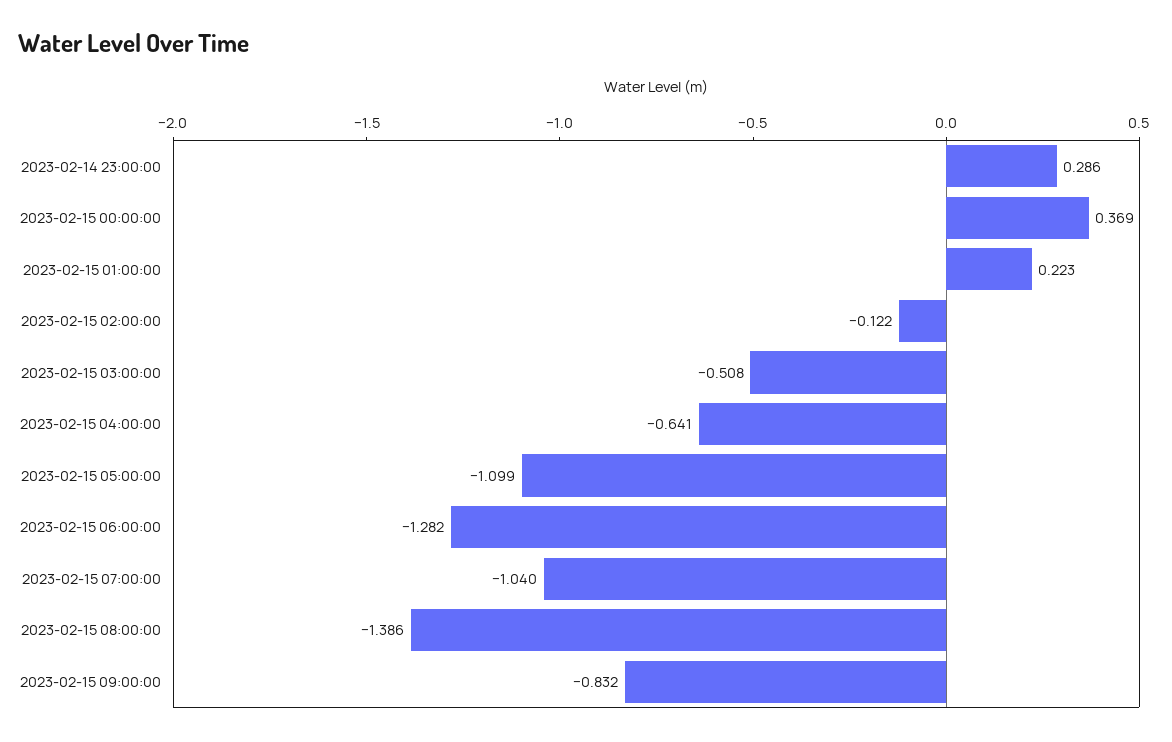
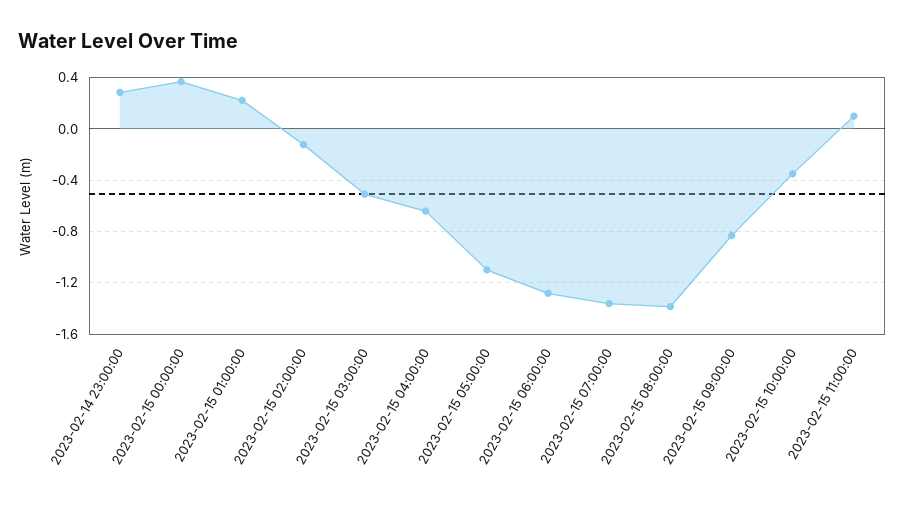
2023-02-15 07:00:00: -1.04 -> -1.35
2023-02-15 10:00:00: none -> -0.35
2023-02-15 11:00:00: none -> 0.1

